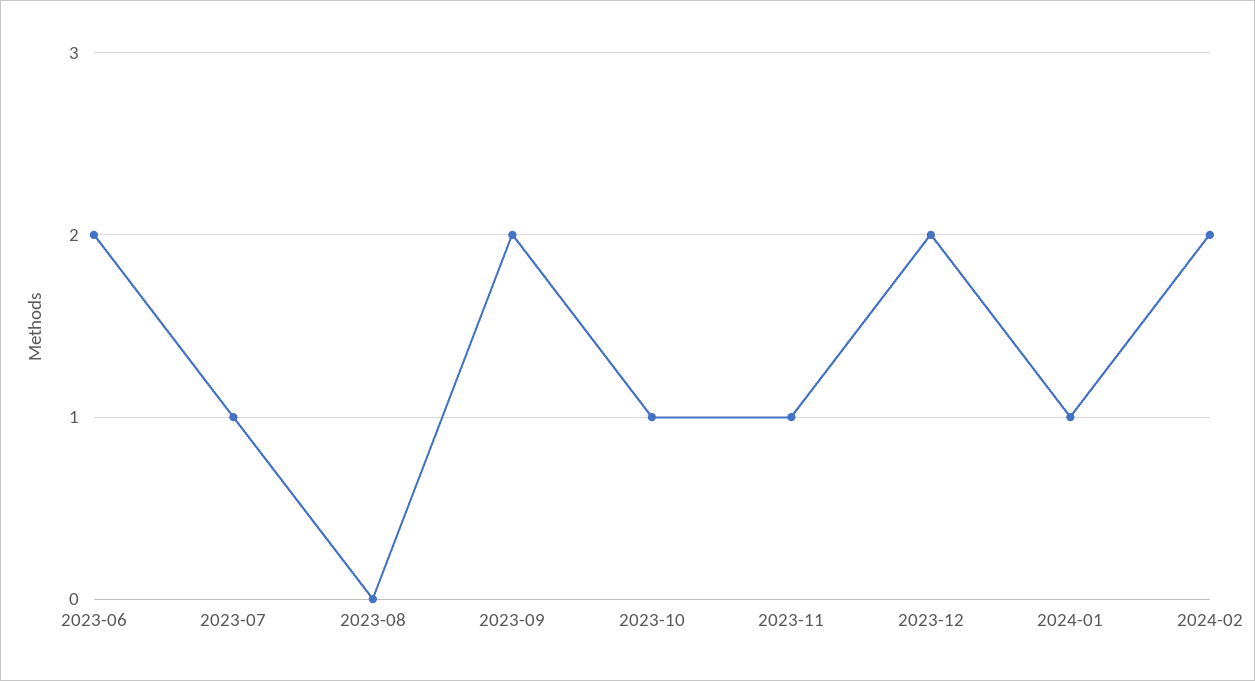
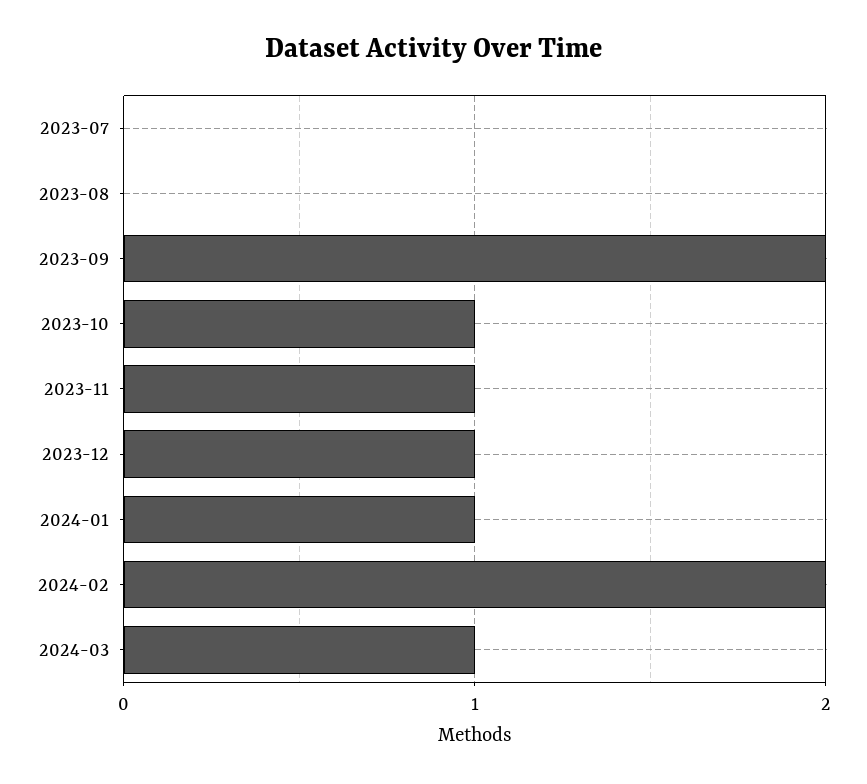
2023-06: 2 -> none
2023-07: 1 -> 0
2023-12: 2 -> 1
2024-03: none -> 1

